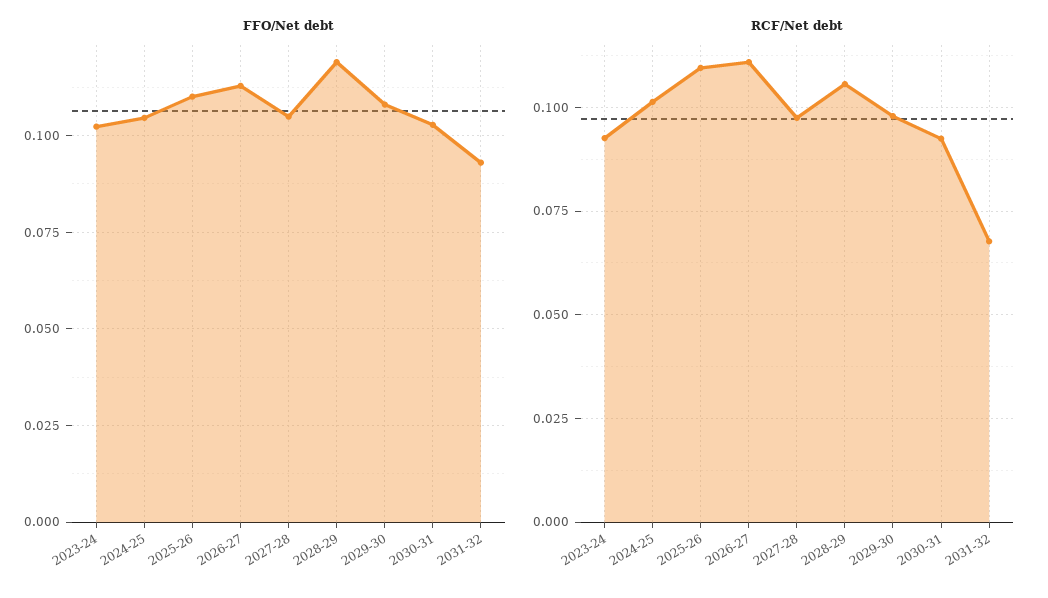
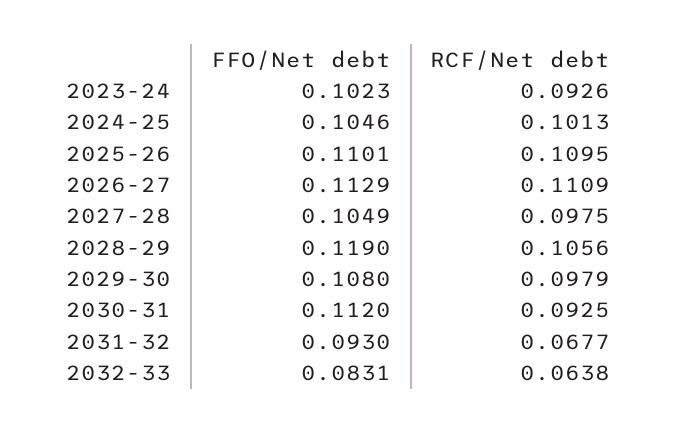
FFO/Net debt, 2030-31: 0.1025 -> 0.112
FFO/Net debt, 2032-33: none -> 0.0831
RCF/Net debt, 2032-33: none -> 0.0638

